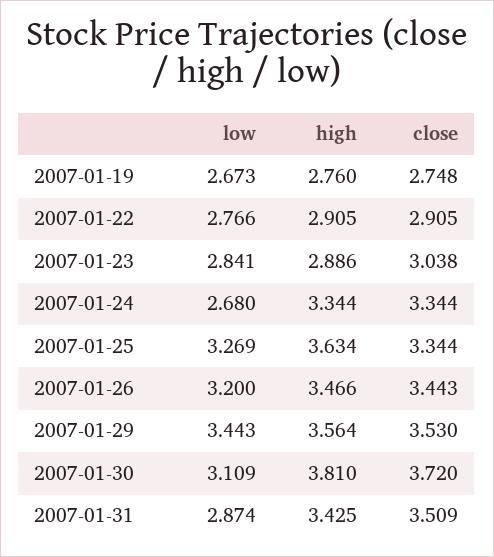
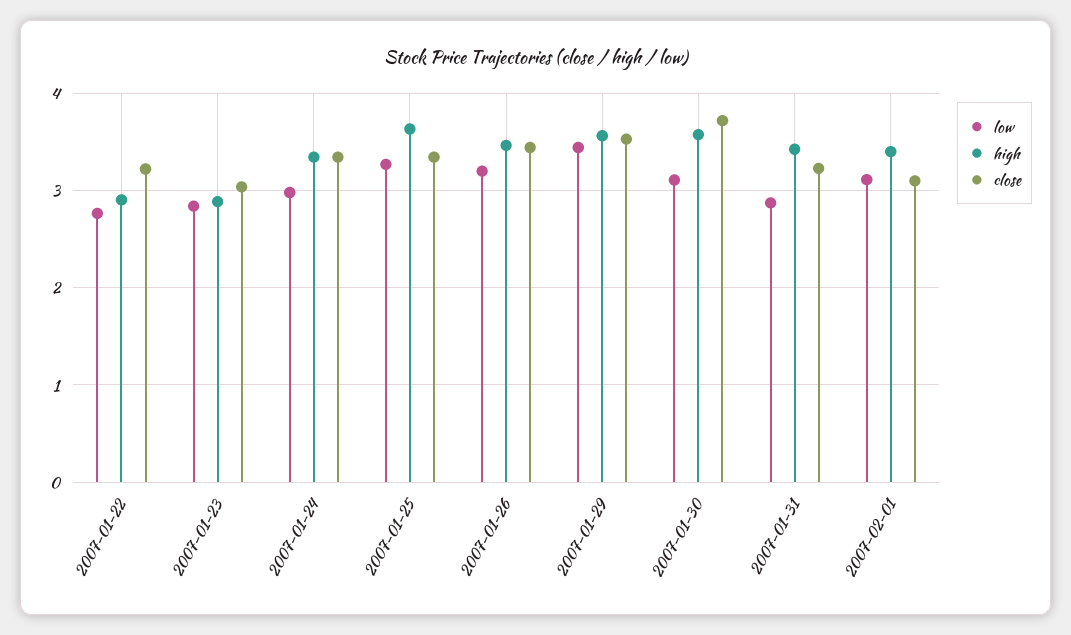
low, 2007-01-19: 2.673 -> none
high, 2007-01-19: 2.76 -> none
close, 2007-01-19: 2.748 -> none
close, 2007-01-22: 2.905 -> 3.2
low, 2007-01-24: 2.68 -> 3
high, 2007-01-30: 3.81 -> 3.6
close, 2007-01-31: 3.509 -> 3.2
low, 2007-02-01: none -> 3.1
high, 2007-02-01: none -> 3.4
close, 2007-02-01: none -> 3.1

